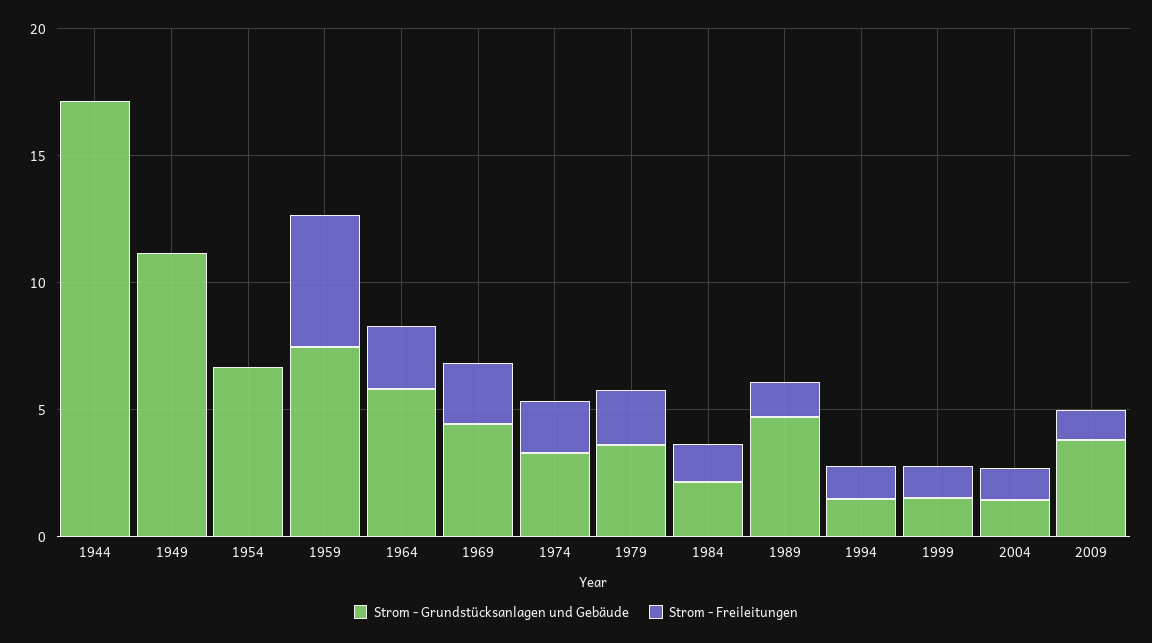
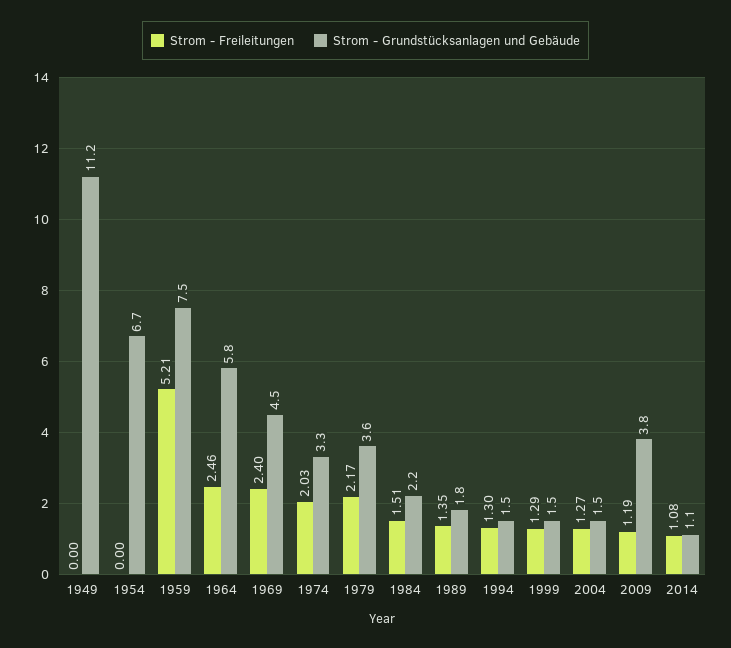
Strom - Grundstücksanlagen und Gebäude, 1944: 17 -> none
Strom - Freileitungen, 1944: 0 -> none
Strom - Grundstücksanlagen und Gebäude, 1989: 5 -> 1.8
Strom - Freileitungen, 2014: none -> 1.08
Strom - Grundstücksanlagen und Gebäude, 2014: none -> 1.1

